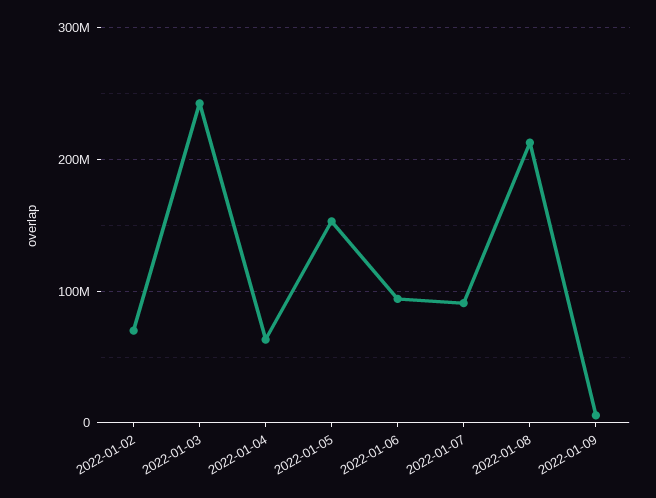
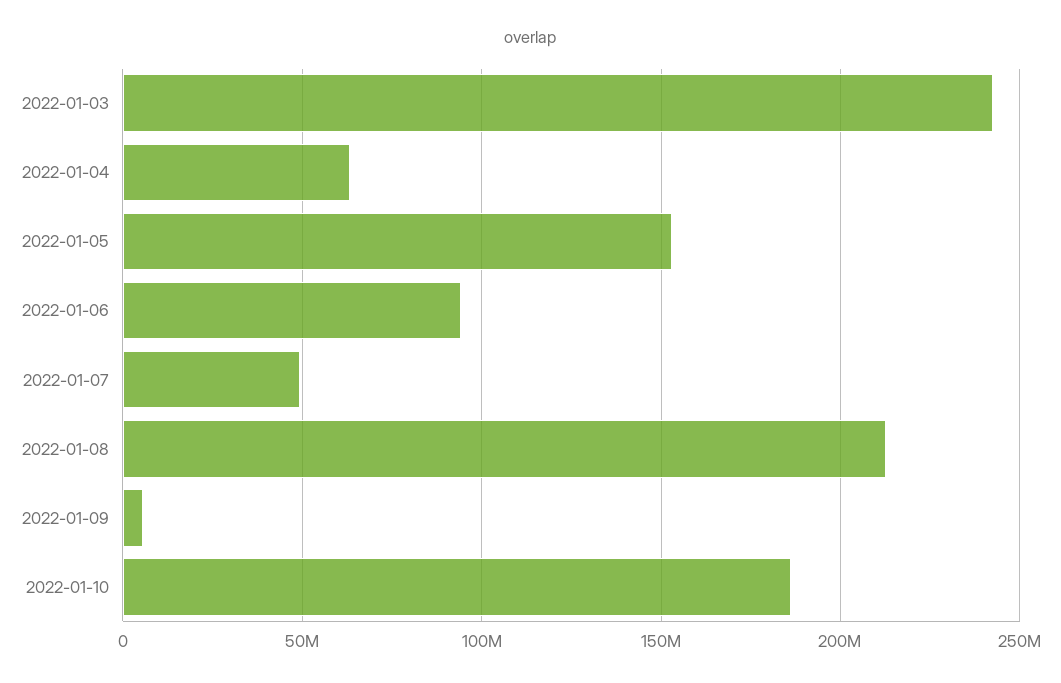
2022-01-02: 70000000 -> none
2022-01-07: 90000000 -> 50000000
2022-01-10: none -> 185000000

